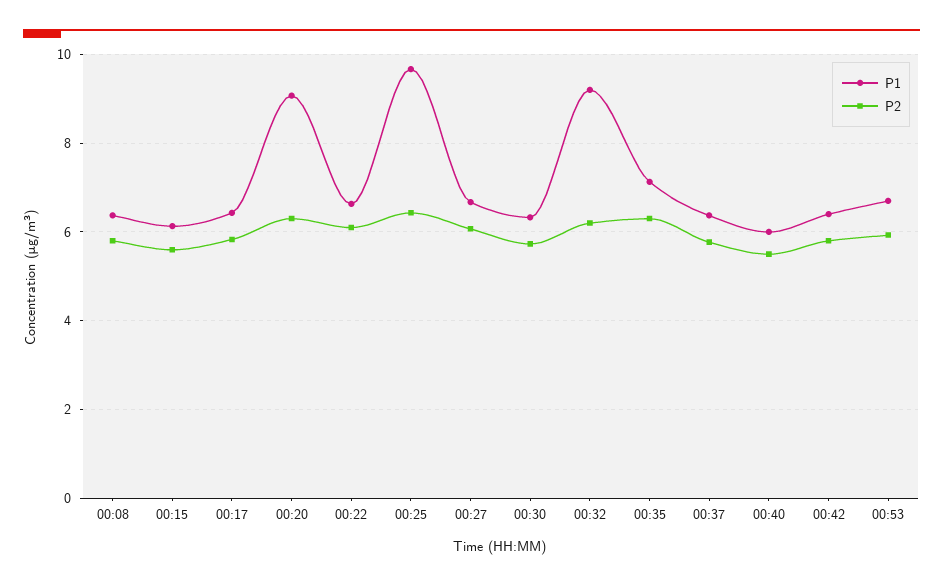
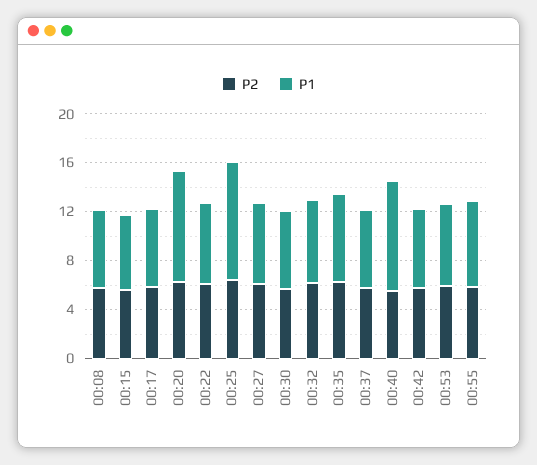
P1, 00:32: 9.2 -> 7
P1, 00:40: 6 -> 9
P2, 00:55: none -> 6
P1, 00:55: none -> 7

